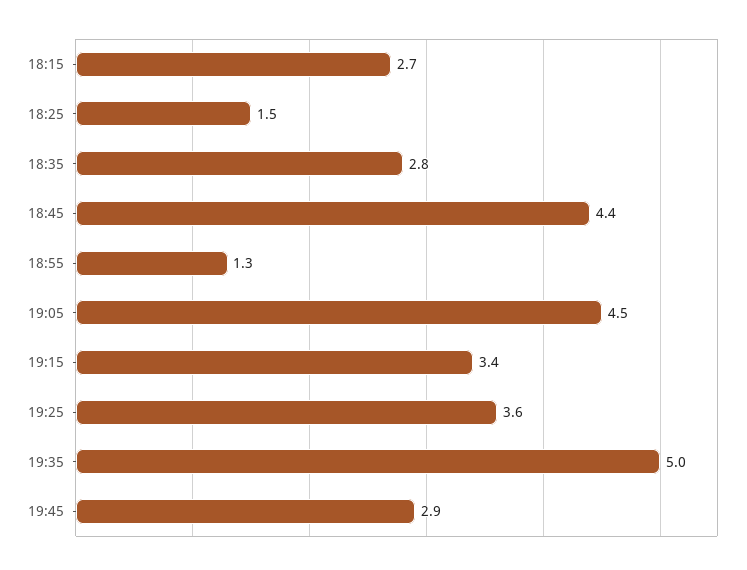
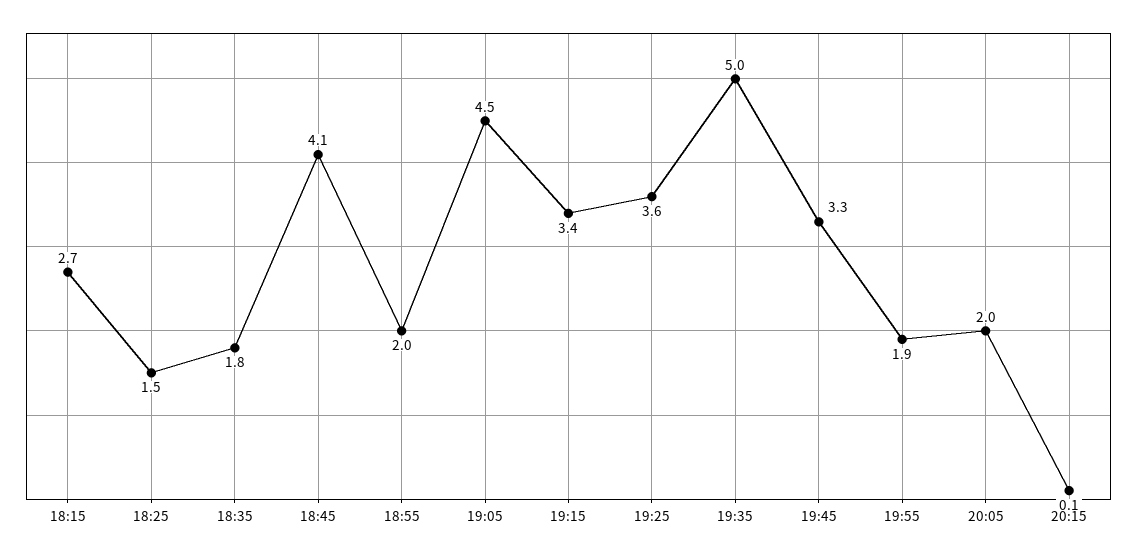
18:35: 2.8 -> 1.8
18:45: 4.4 -> 4.1
18:55: 1.3 -> 2
19:45: 2.9 -> 3.3
19:55: none -> 1.9
20:05: none -> 2
20:15: none -> 0.1

